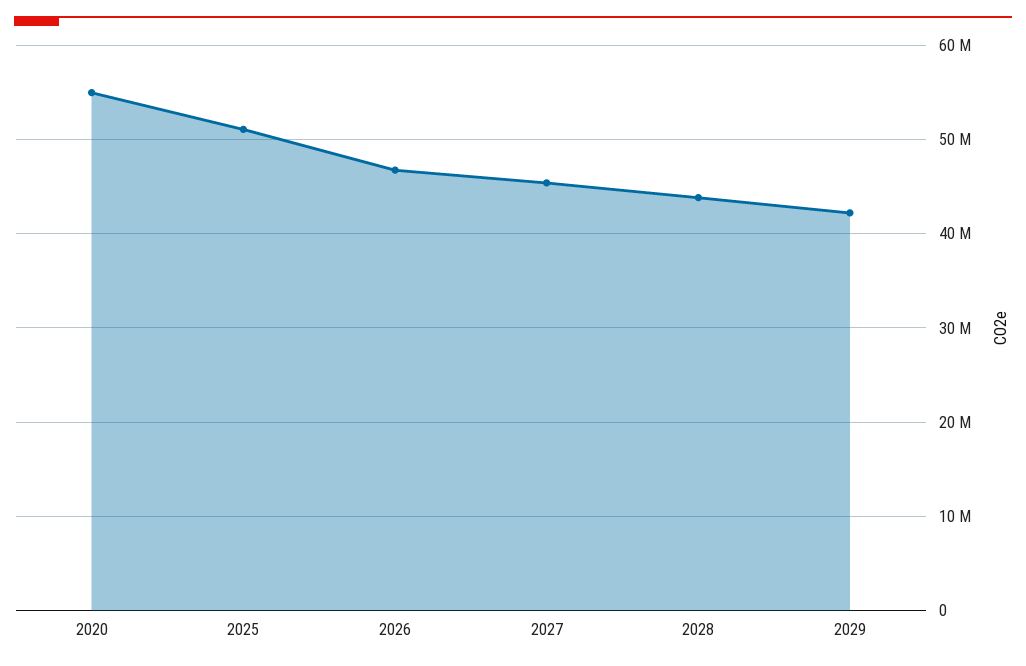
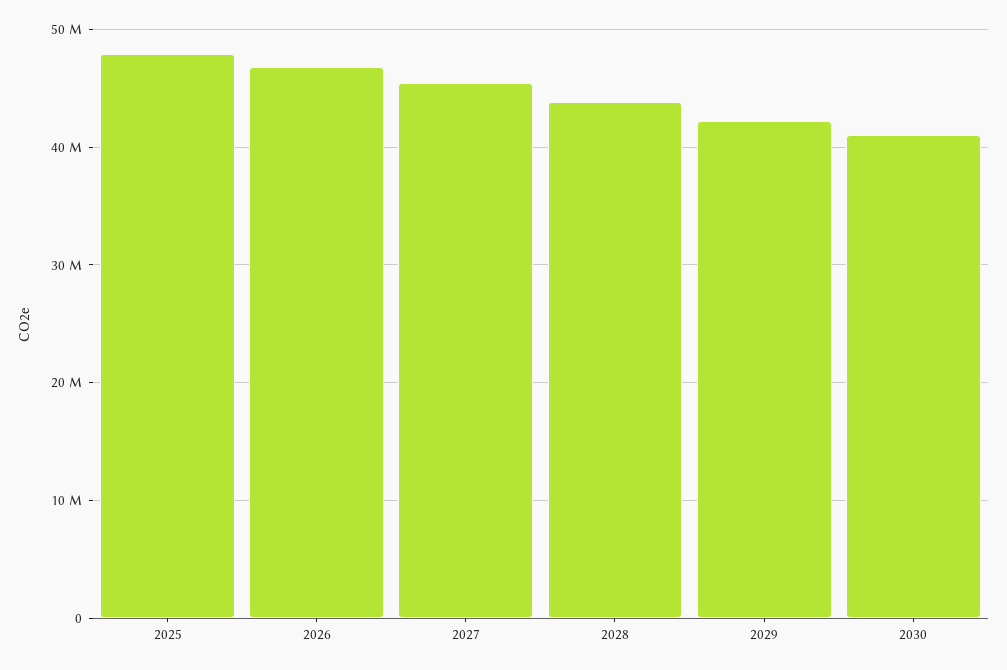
2020: 55000000 -> none
2025: 51000000 -> 48000000
2030: none -> 41000000

